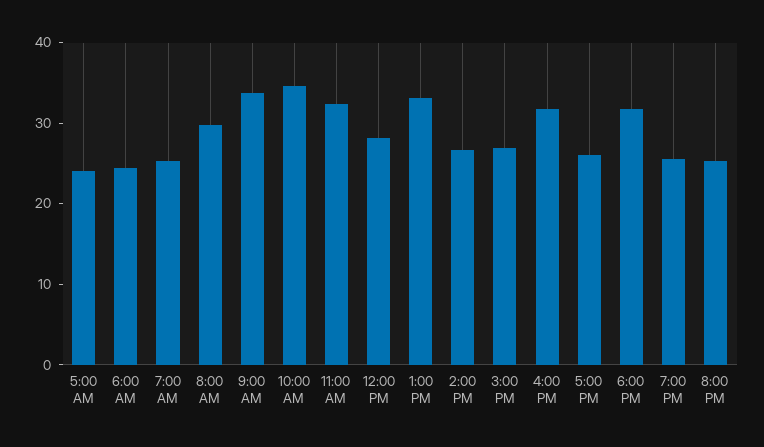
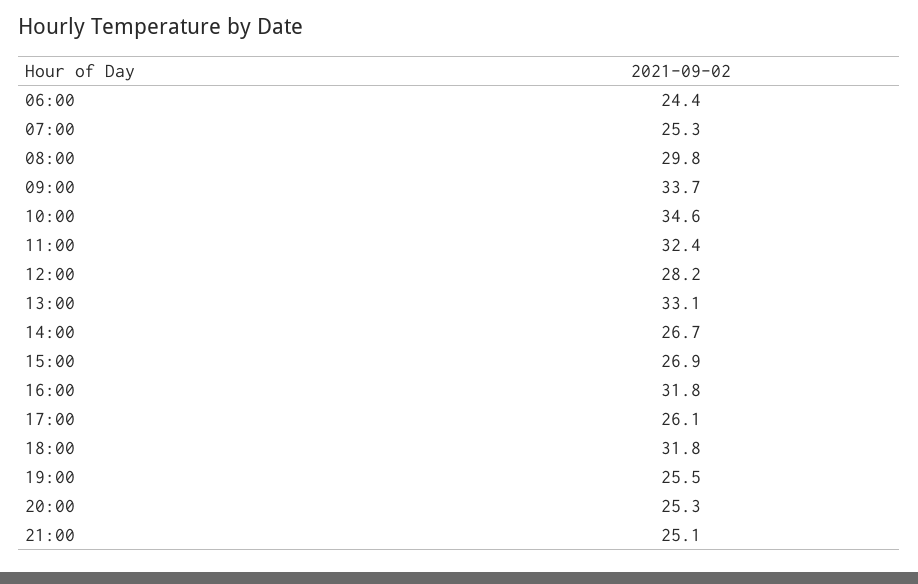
5:00 AM: 24 -> none
21:00: none -> 25.1

